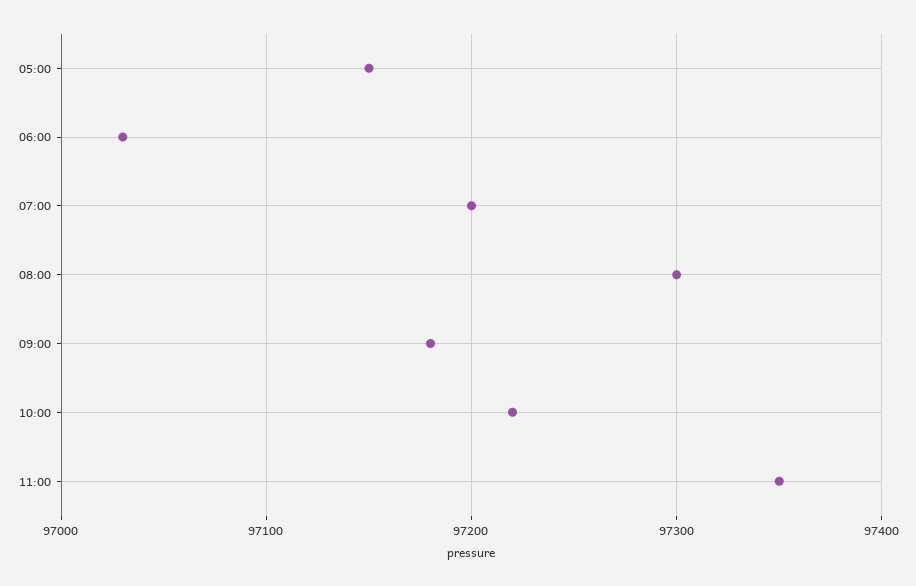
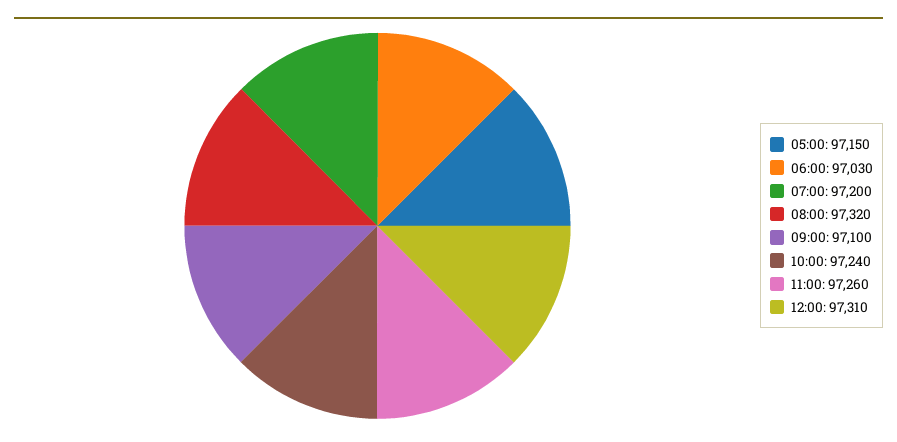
08:00: 97300 -> 97320
09:00: 97180 -> 97100
10:00: 97220 -> 97240
11:00: 97350 -> 97260
12:00: none -> 97310

